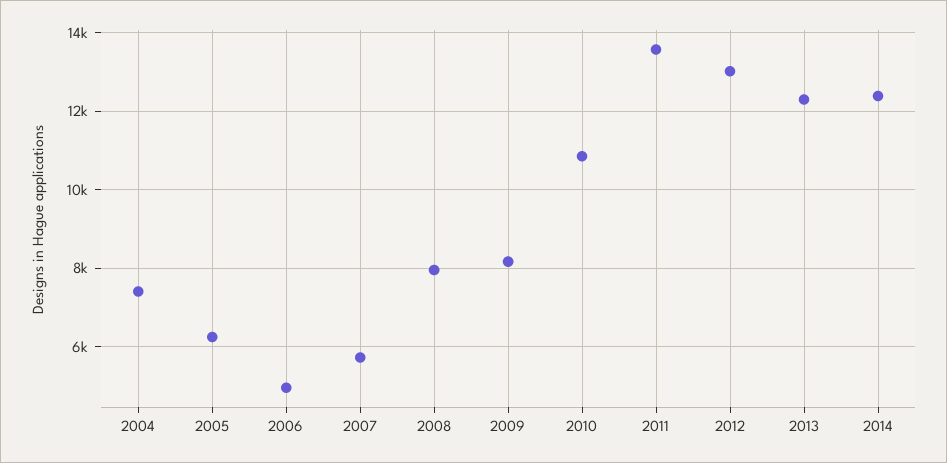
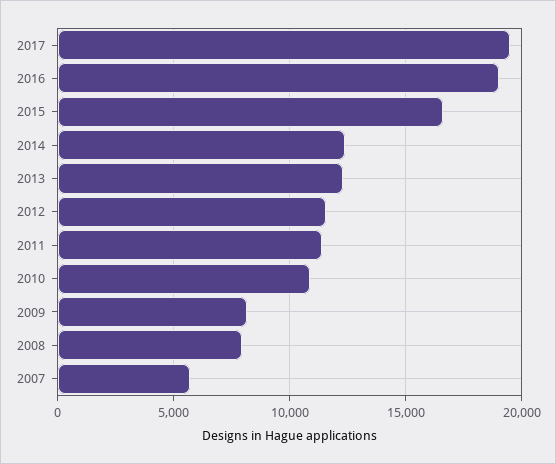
2004: 7400 -> none
2005: 6200 -> none
2006: 5000 -> none
2011: 13600 -> 11500
2012: 13000 -> 11500
2017: none -> 19500
2016: none -> 19000
2015: none -> 16500

